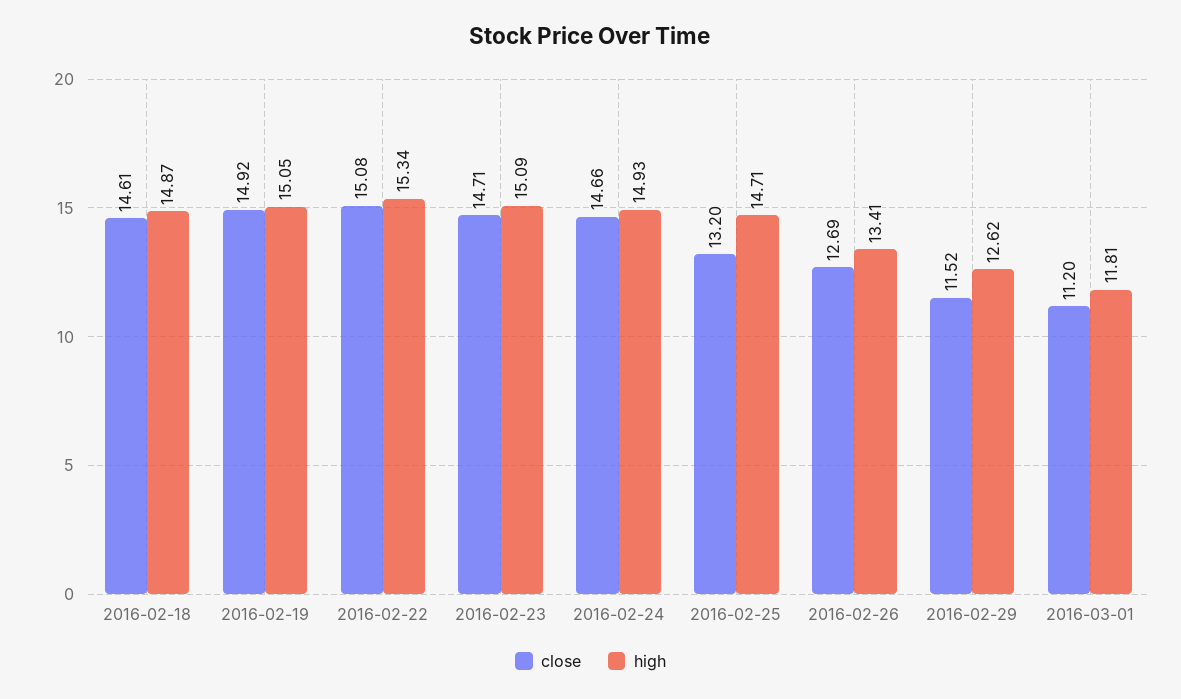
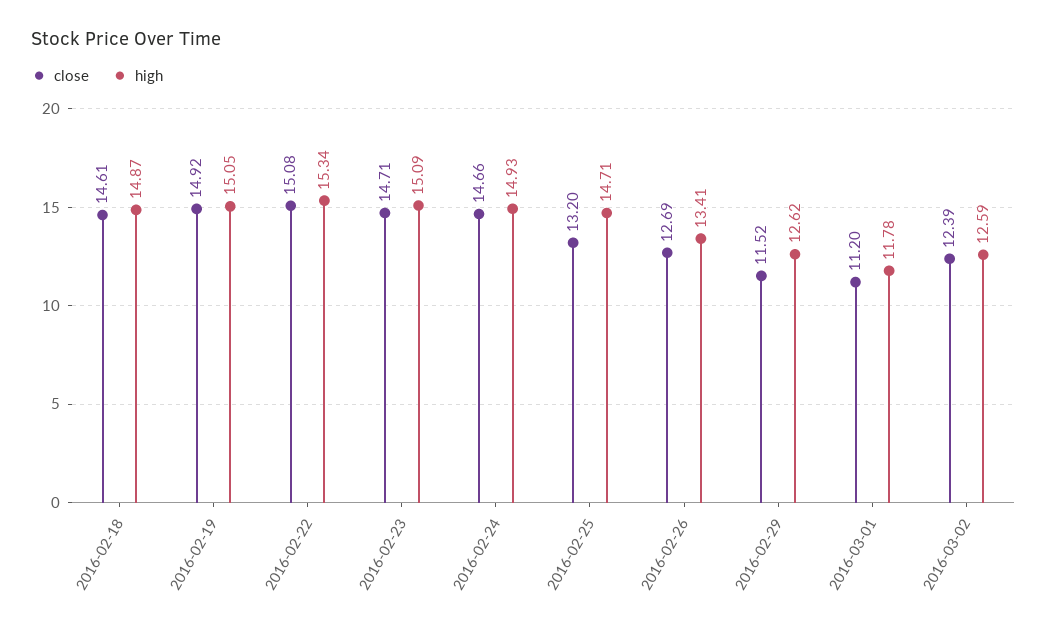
high, 2016-03-01: 11.81 -> 11.78
close, 2016-03-02: none -> 12.39
high, 2016-03-02: none -> 12.59

